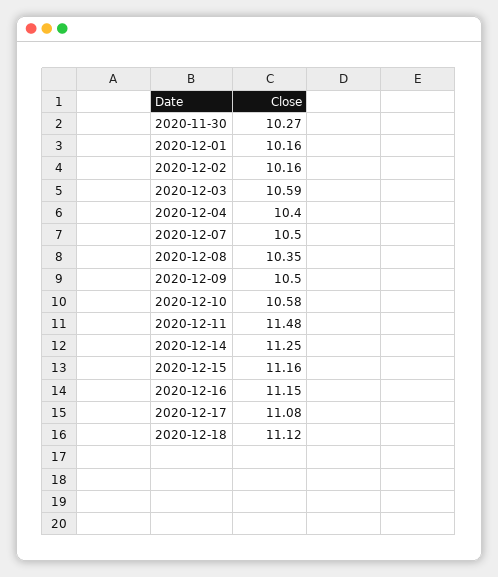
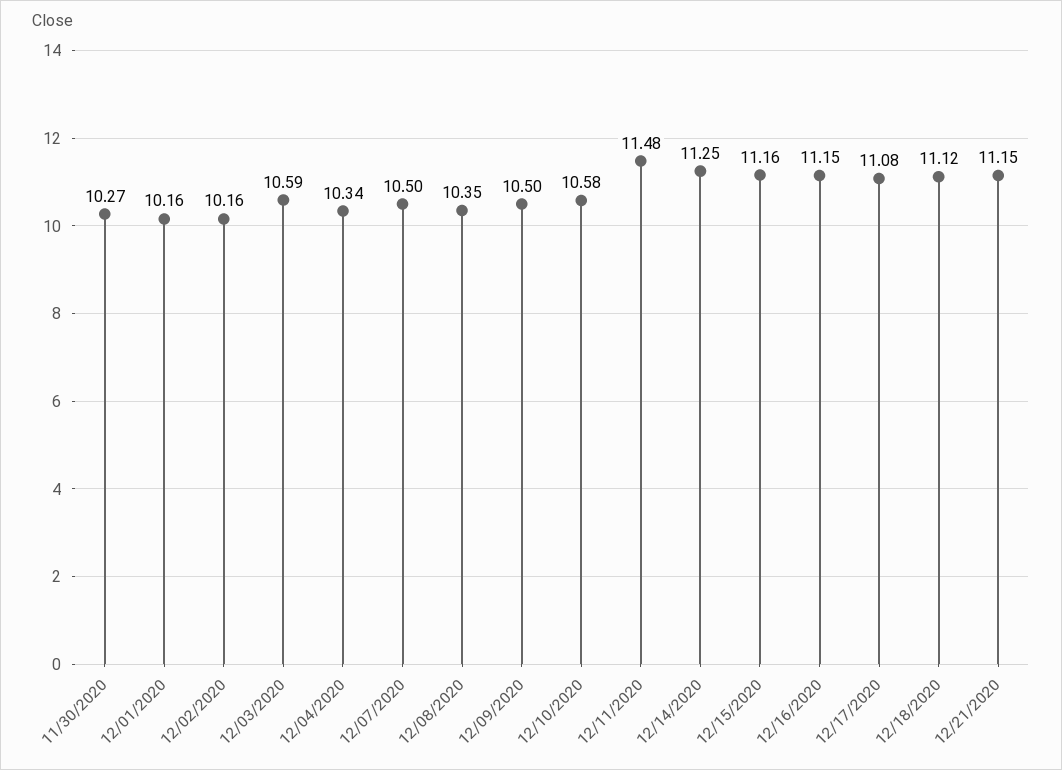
2020-12-04: 10.4 -> 10.34
12/21/2020: none -> 11.15

